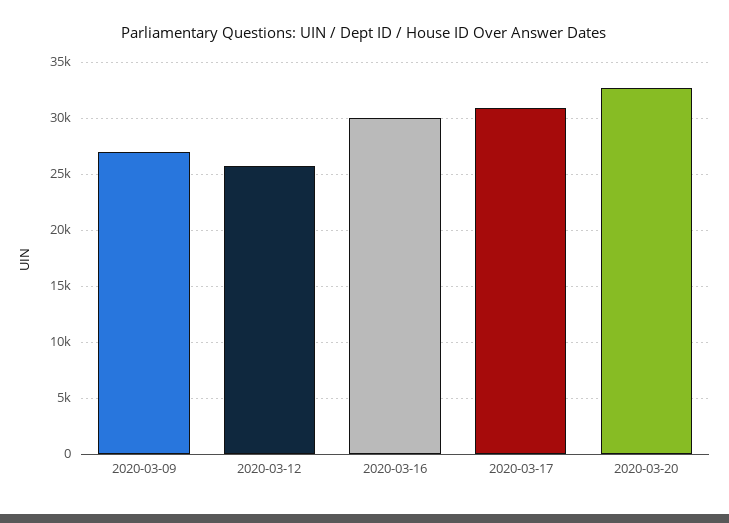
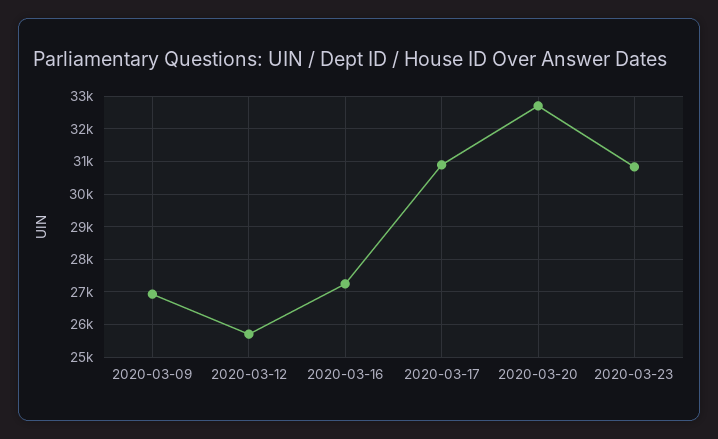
2020-03-16: 30000 -> 27200
2020-03-23: none -> 30800

